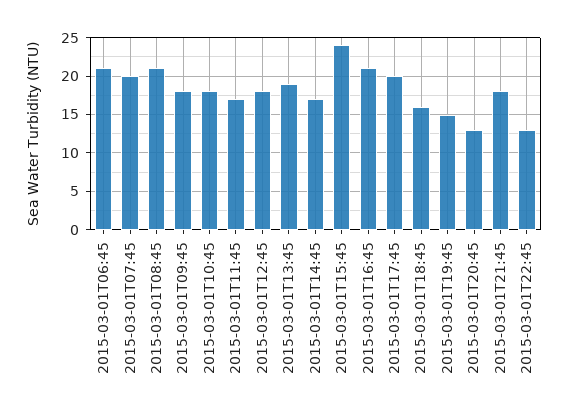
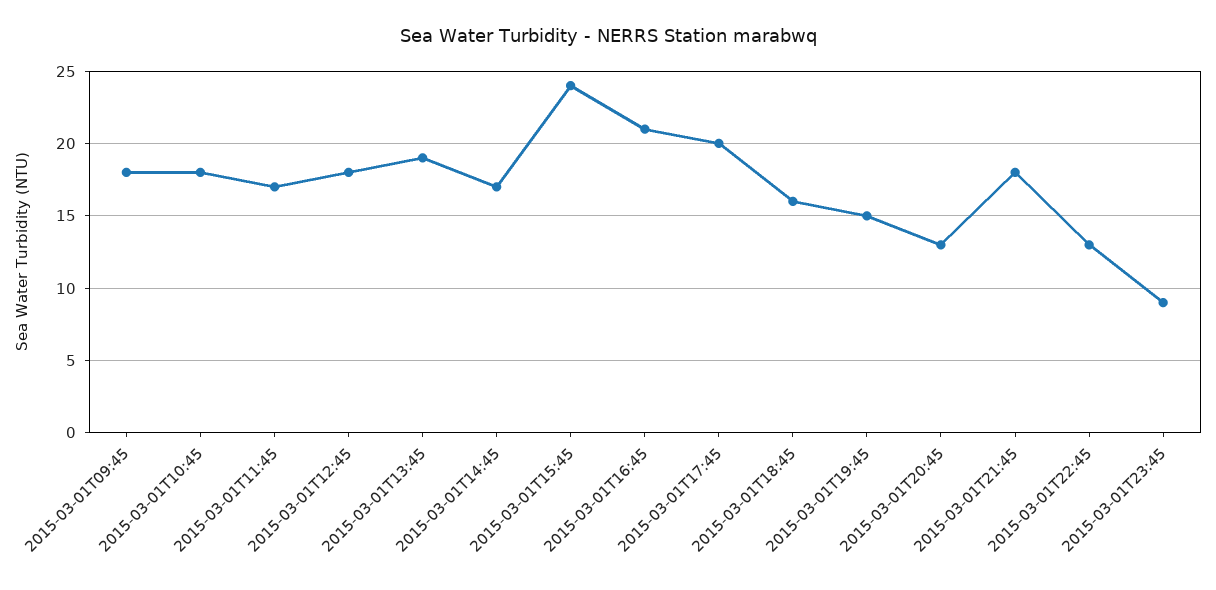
2015-03-01T06:45: 21 -> none
2015-03-01T07:45: 20 -> none
2015-03-01T08:45: 21 -> none
2015-03-01T23:45: none -> 9

